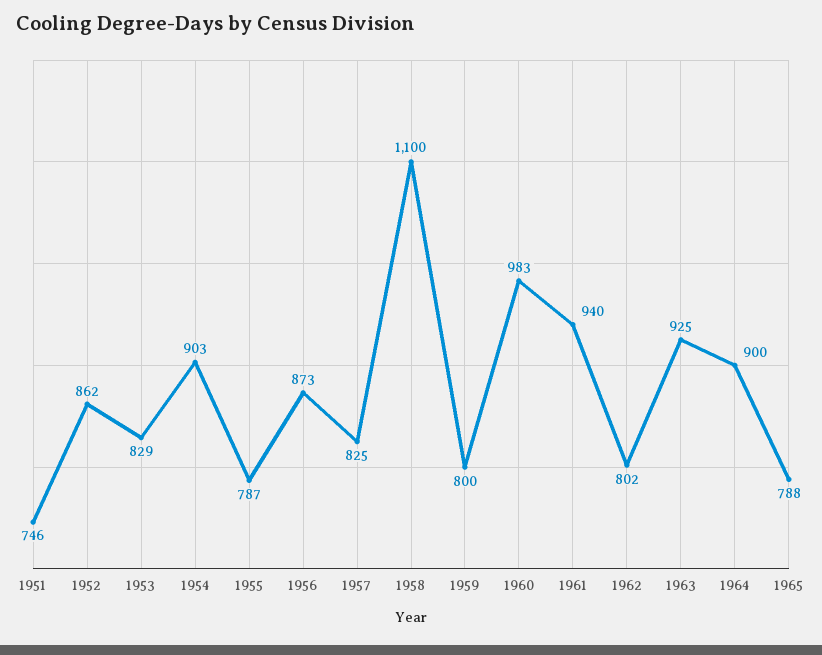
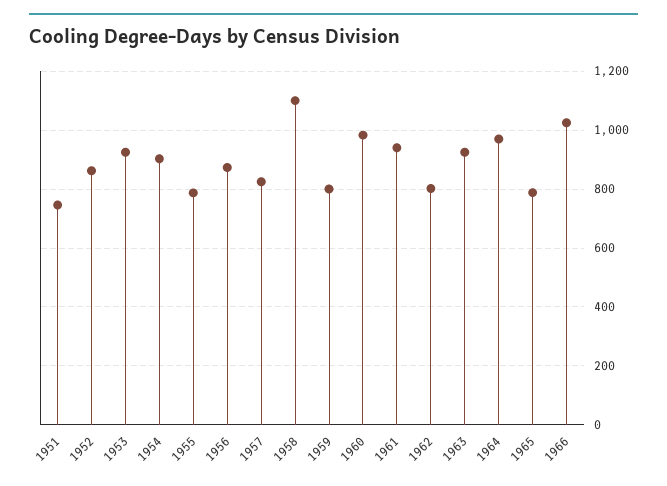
1953: 829 -> 925
1964: 900 -> 975
1966: none -> 1025

